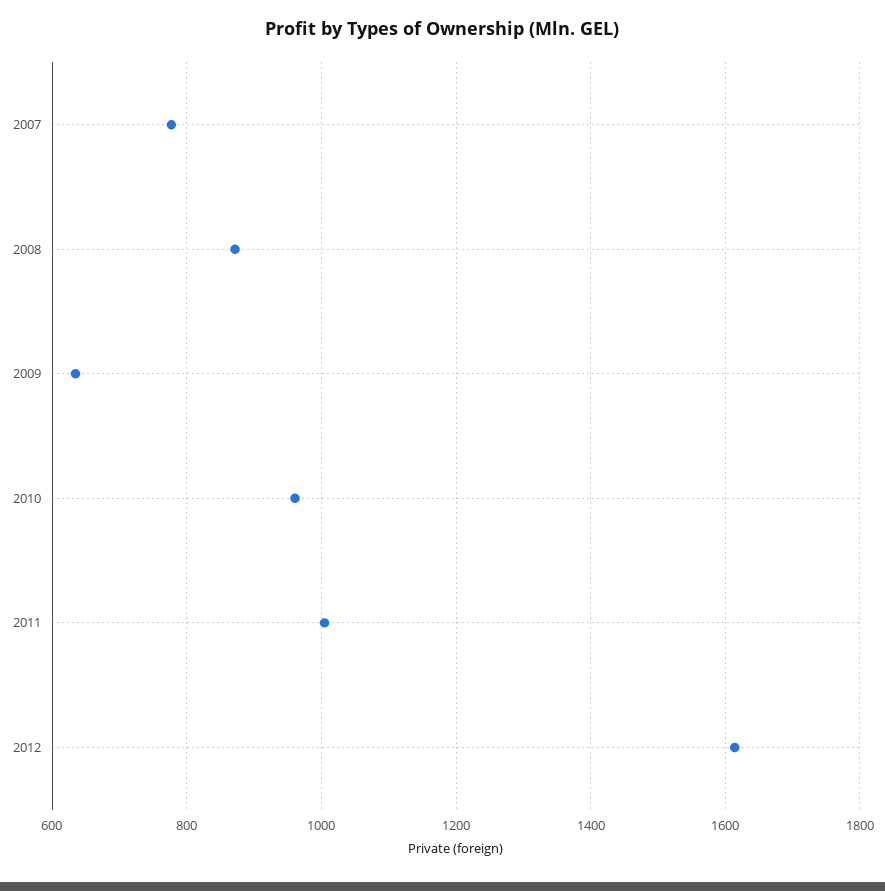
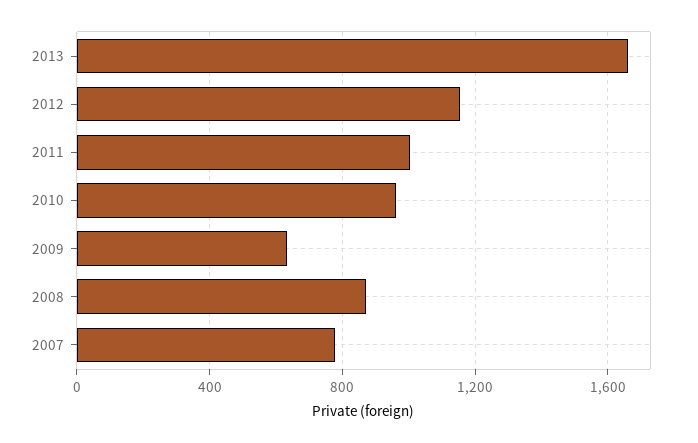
2012: 1620 -> 1150
2013: none -> 1650

